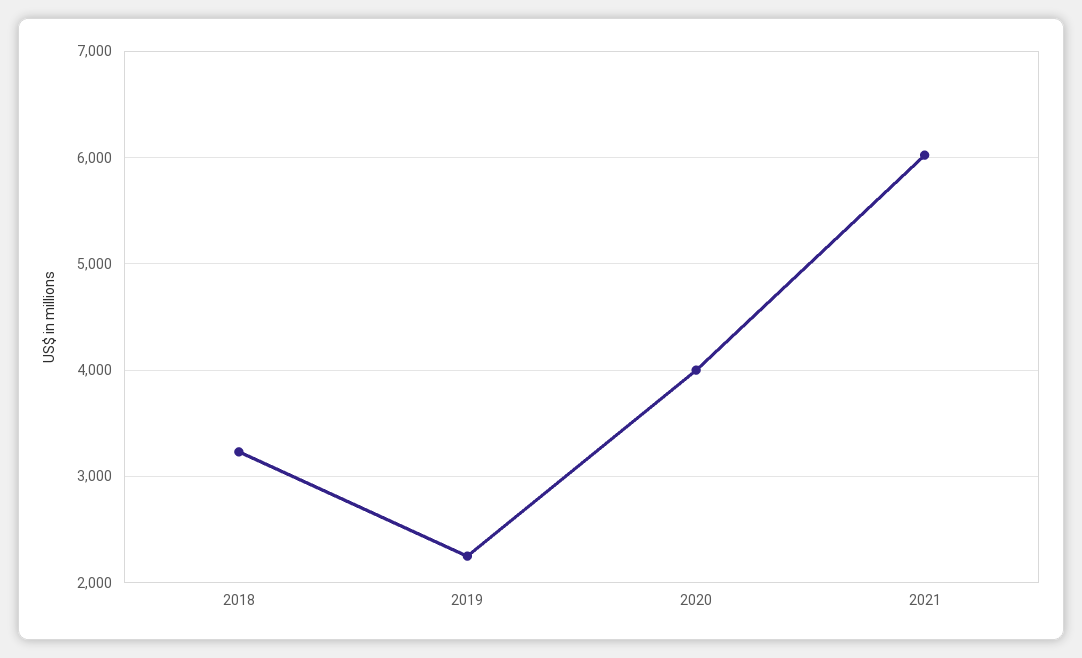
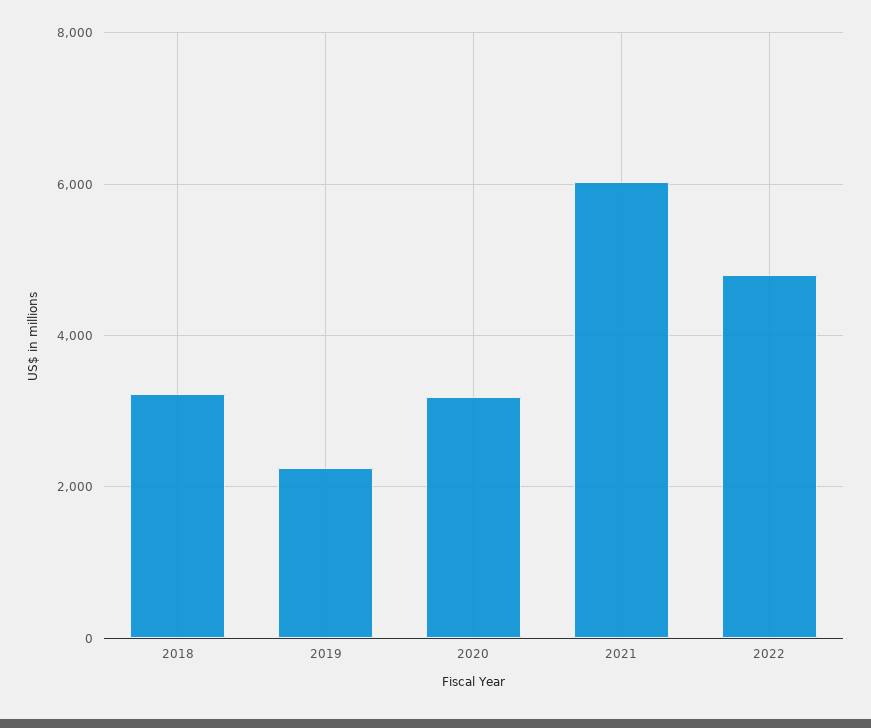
2020: 4000 -> 3200
2022: none -> 4800

